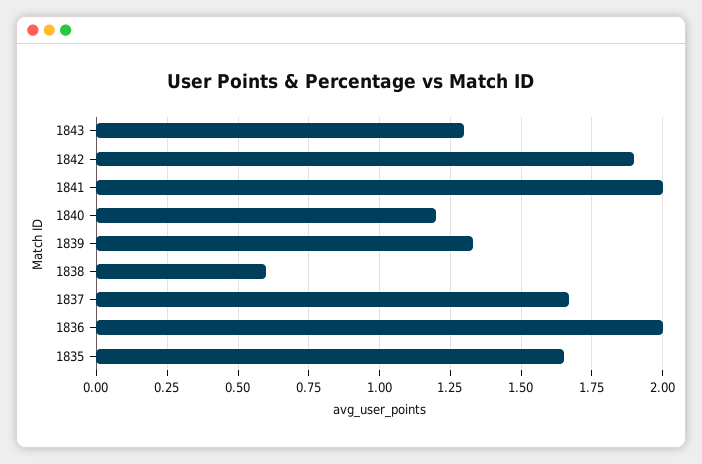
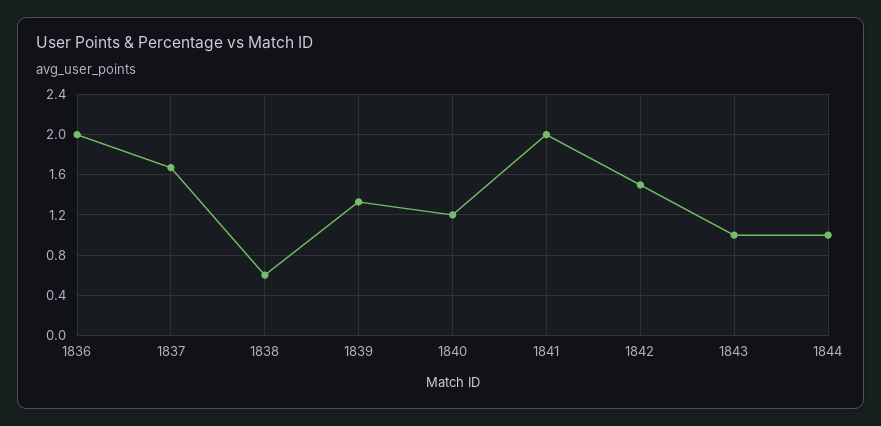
1843: 1.3 -> 1
1842: 1.9 -> 1.5
1835: 1.65 -> none
1844: none -> 1

